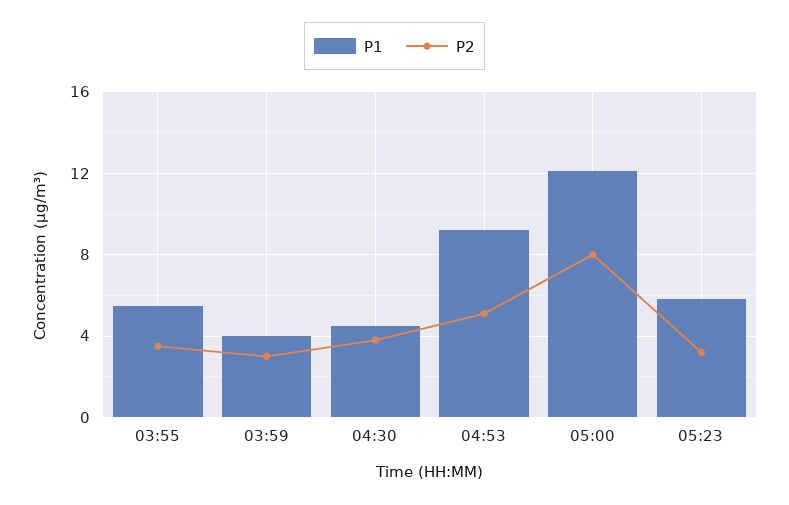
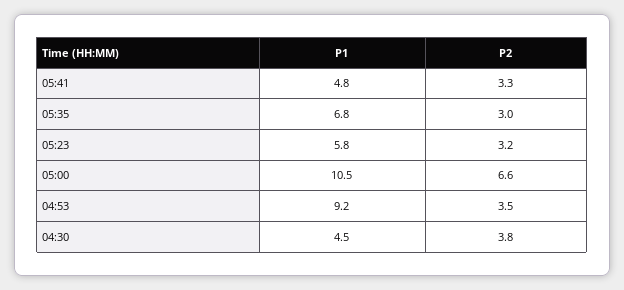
P1, 03:55: 5.5 -> none
P2, 03:55: 3.5 -> none
P1, 03:59: 4 -> none
P2, 03:59: 3 -> none
P2, 04:53: 5 -> 3.5
P1, 05:00: 12 -> 10.5
P2, 05:00: 8 -> 6.6
P1, 05:41: none -> 4.8
P2, 05:41: none -> 3.3
P1, 05:35: none -> 6.8
P2, 05:35: none -> 3

